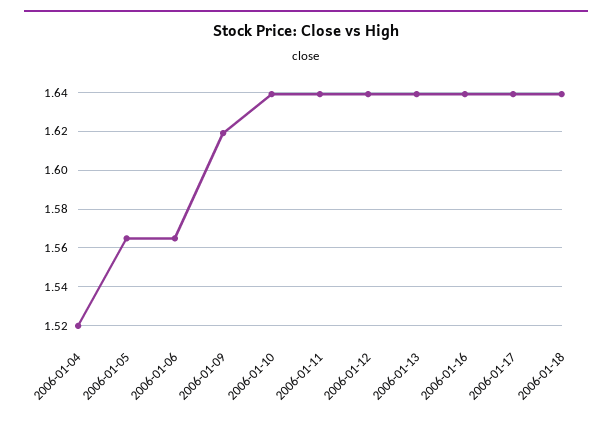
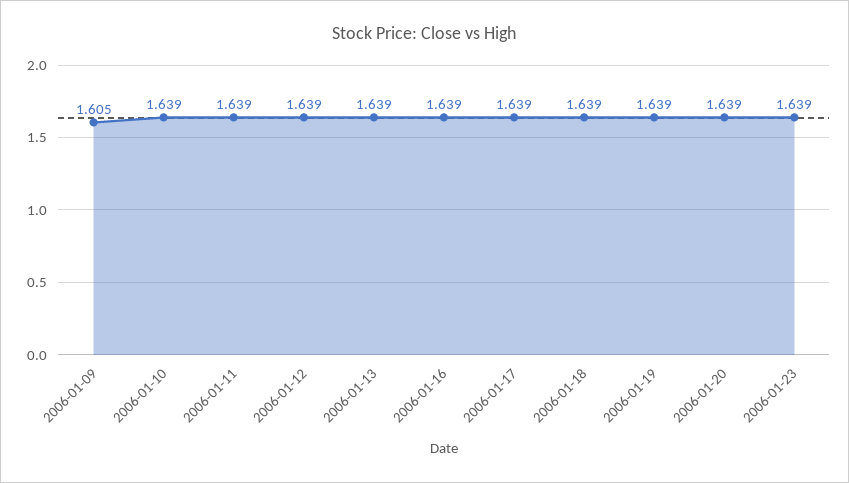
2006-01-04: 1.52 -> none
2006-01-05: 1.565 -> none
2006-01-06: 1.565 -> none
2006-01-09: 1.62 -> 1.605
2006-01-19: none -> 1.639
2006-01-20: none -> 1.639
2006-01-23: none -> 1.639

